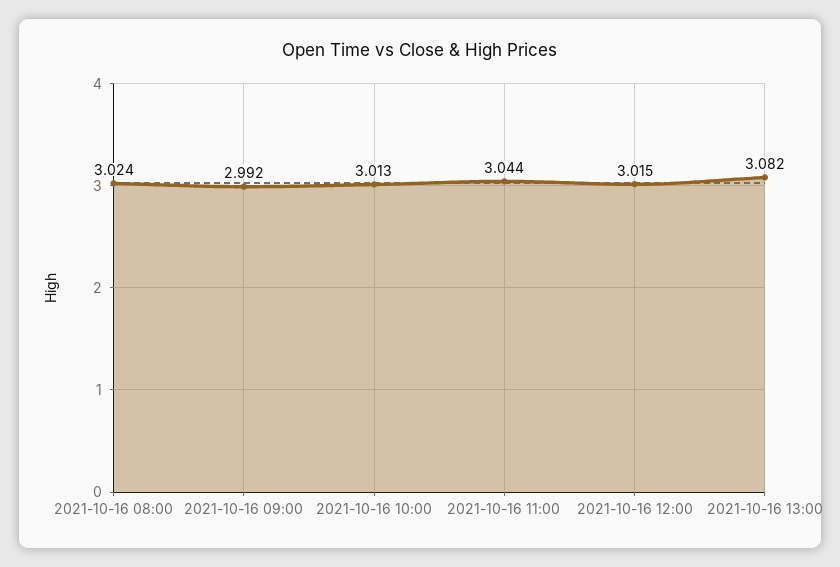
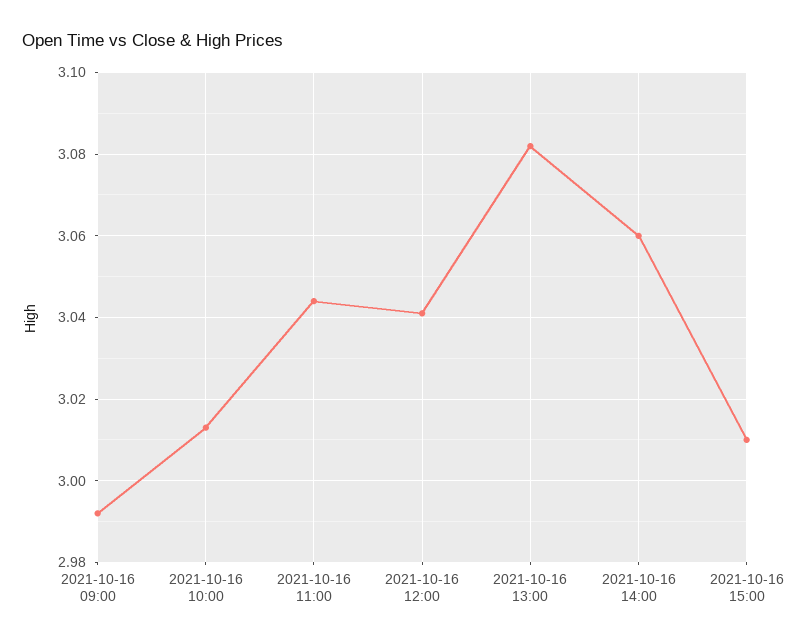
2021-10-16 08:00: 3.024 -> none
2021-10-16 12:00: 3.015 -> 3.04
2021-10-16 14:00: none -> 3.06
2021-10-16 15:00: none -> 3.01

